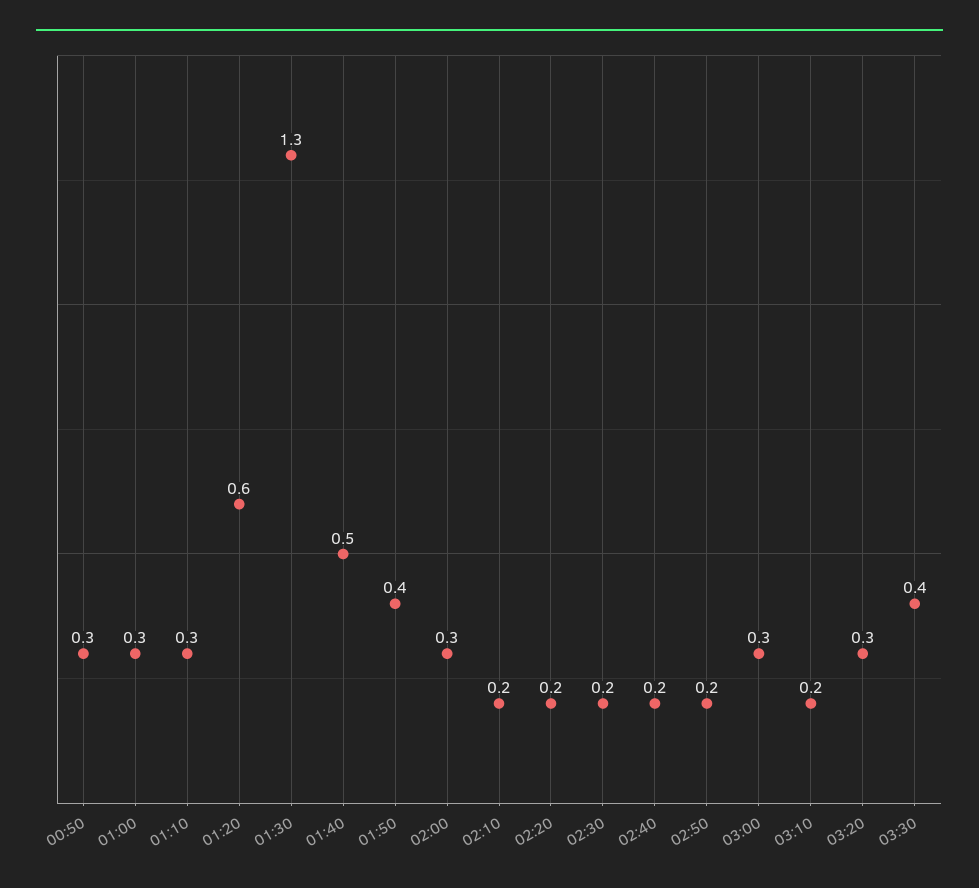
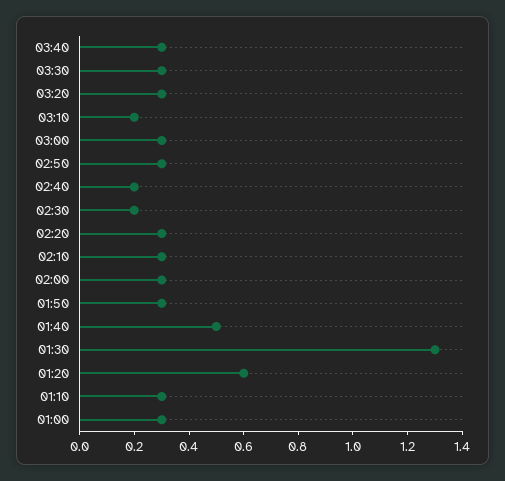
00:50: 0.3 -> none
01:50: 0.4 -> 0.3
02:10: 0.2 -> 0.3
02:20: 0.2 -> 0.3
02:50: 0.2 -> 0.3
03:30: 0.4 -> 0.3
03:40: none -> 0.3

